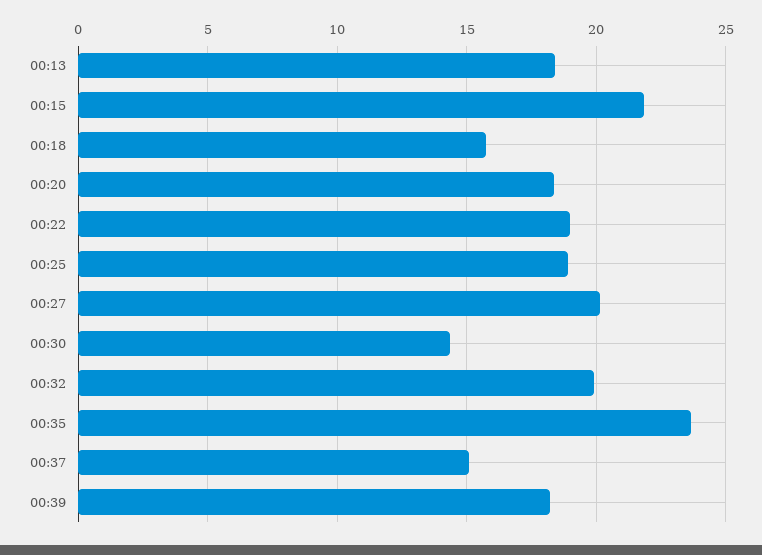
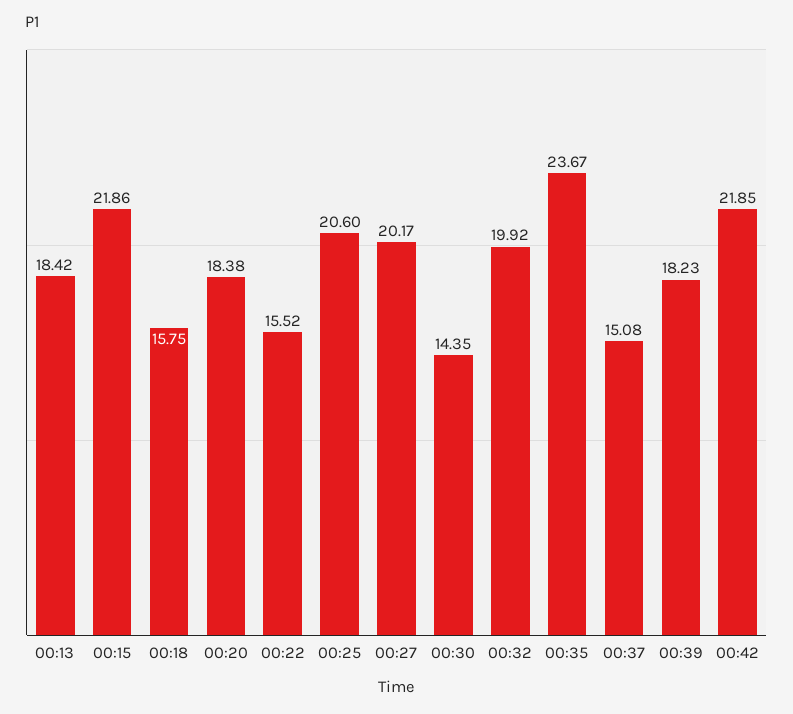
00:22: 19 -> 15.52
00:25: 19 -> 20.6
00:42: none -> 21.85

